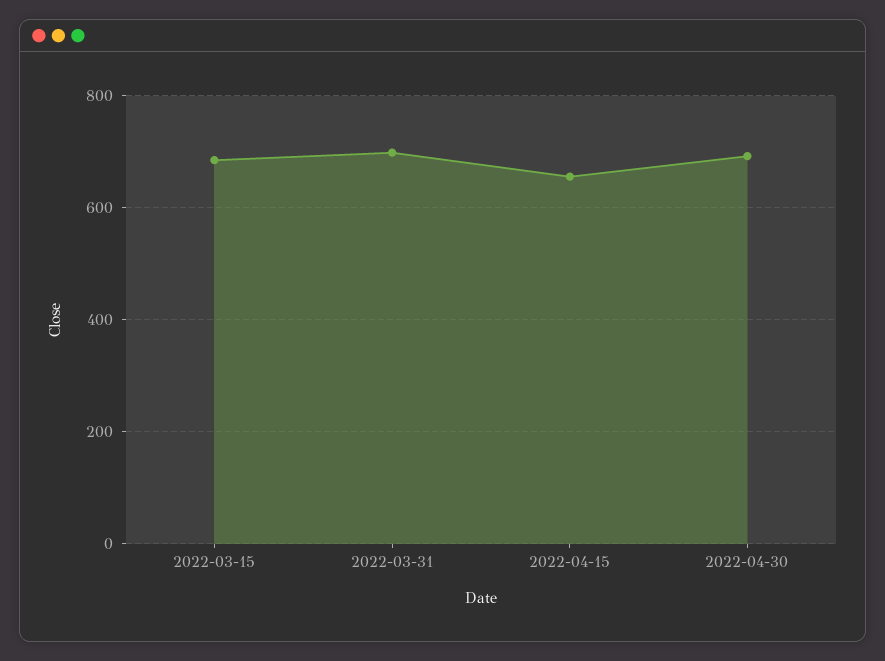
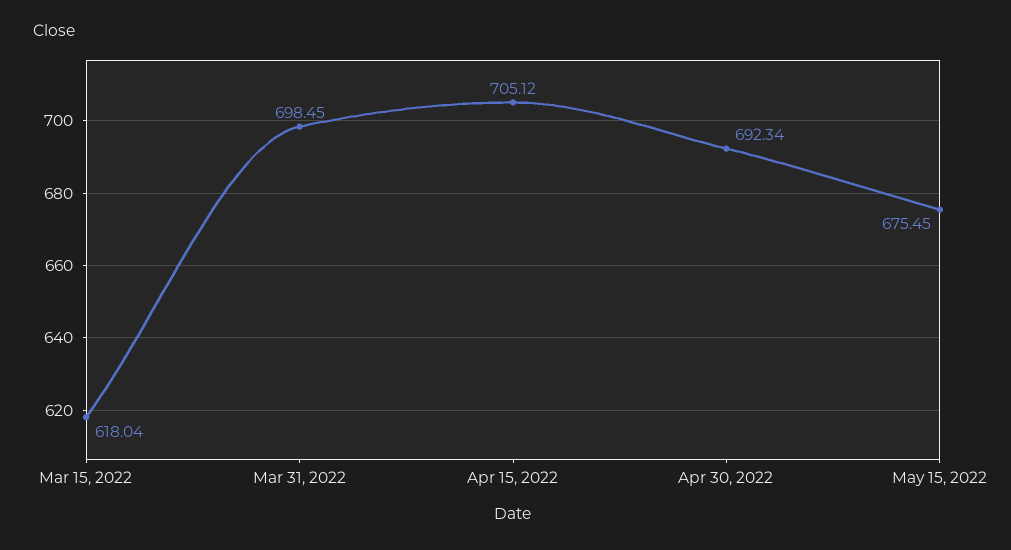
2022-03-15: 680 -> 618.04
2022-04-15: 660 -> 705.12
May 15, 2022: none -> 675.45

